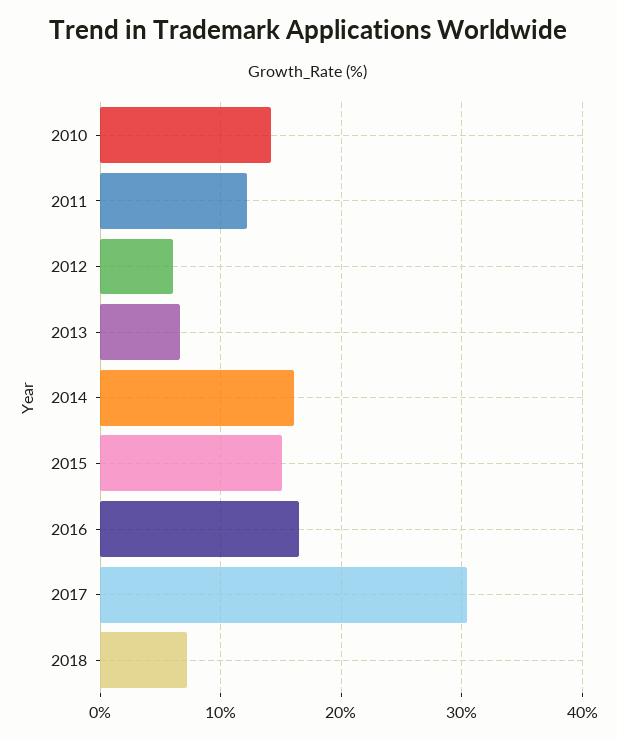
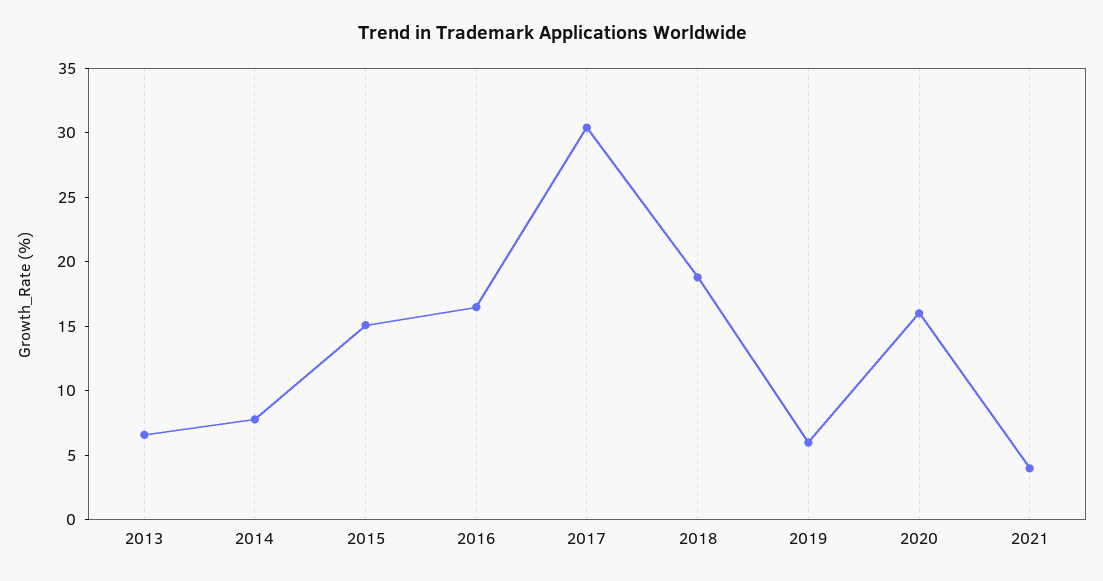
2010: 14 -> none
2011: 12 -> none
2012: 6 -> none
2014: 16 -> 8
2018: 7 -> 19
2019: none -> 6
2020: none -> 16
2021: none -> 4

